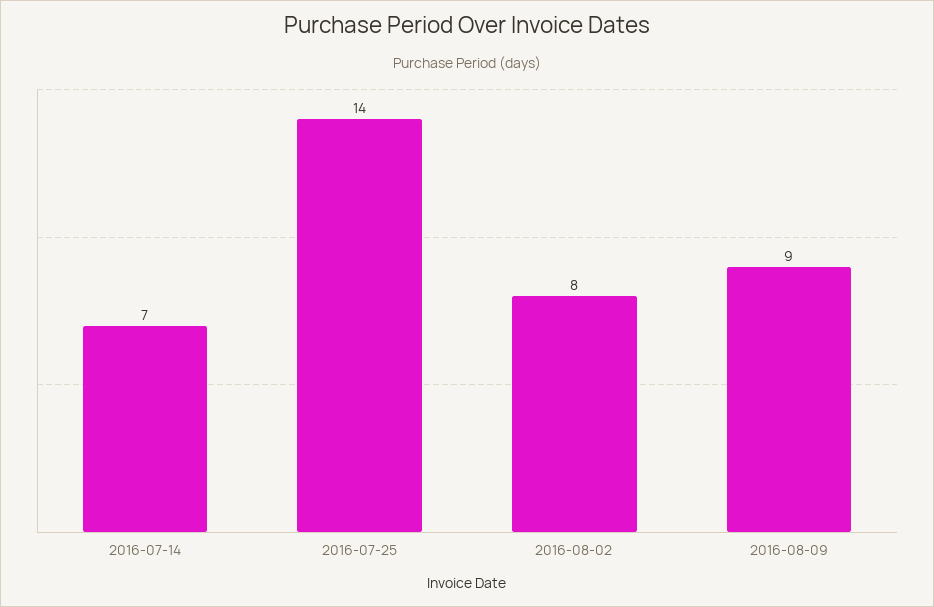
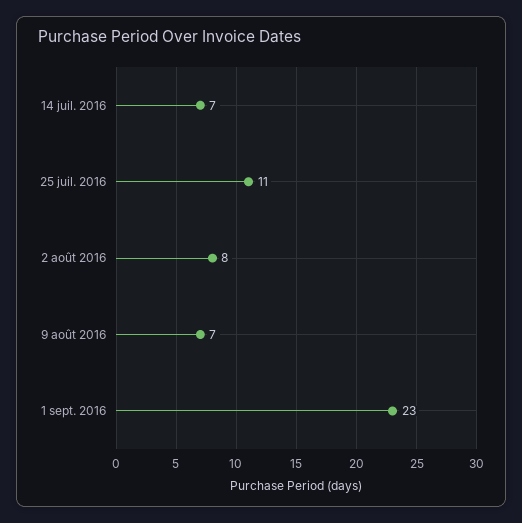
2016-07-25: 14 -> 11
2016-08-09: 9 -> 7
1 sept. 2016: none -> 23

